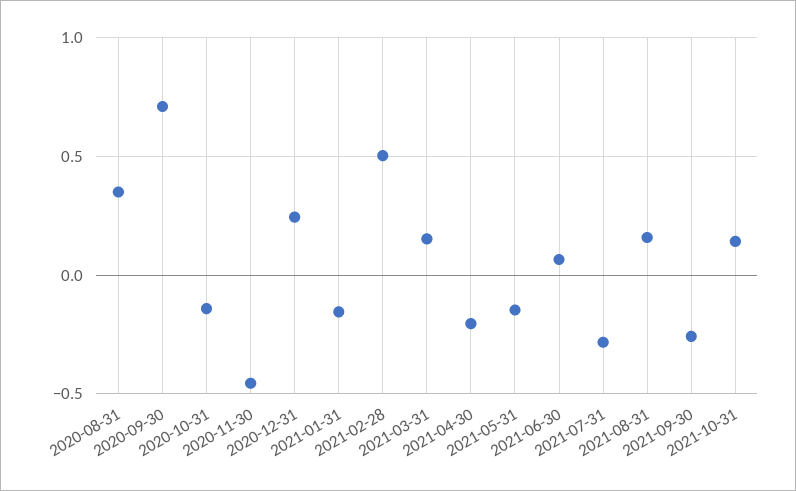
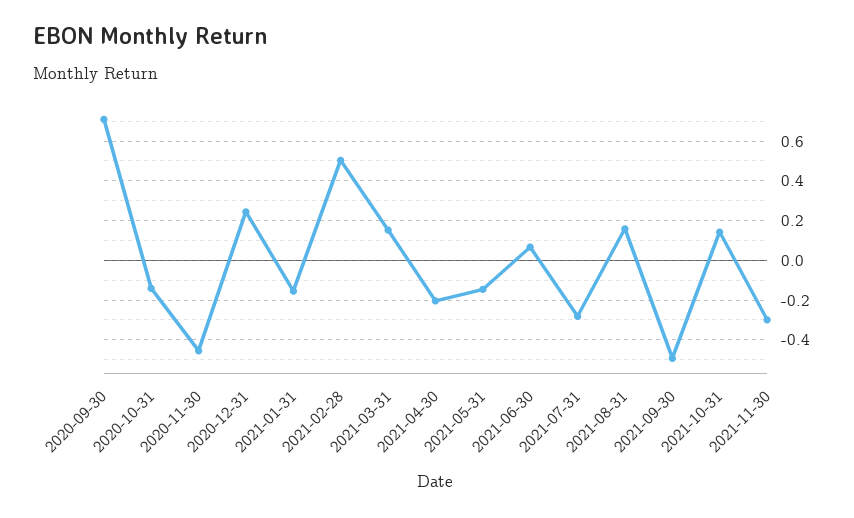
2020-08-31: 0.35 -> none
2021-09-30: -0.25 -> -0.5
2021-11-30: none -> -0.3

